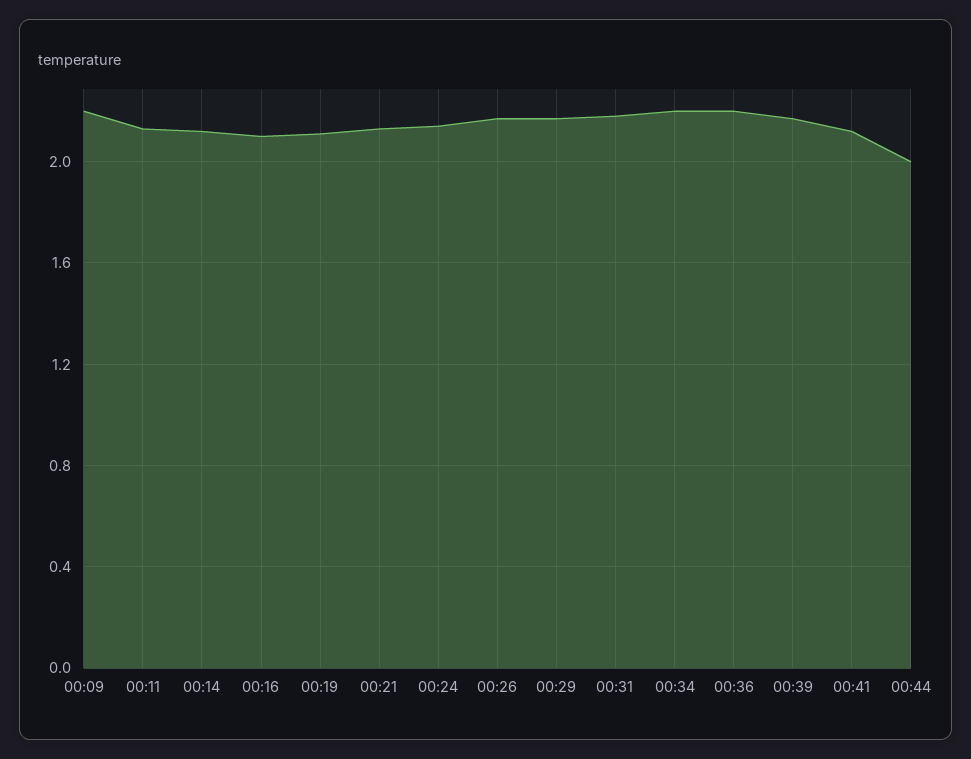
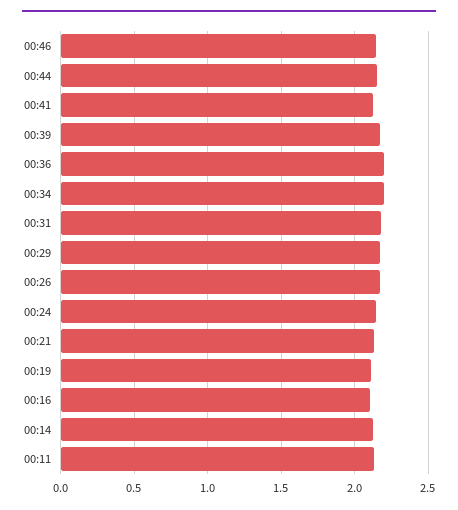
00:09: 2.2 -> none
00:44: 2 -> 2.15
00:46: none -> 2.15

